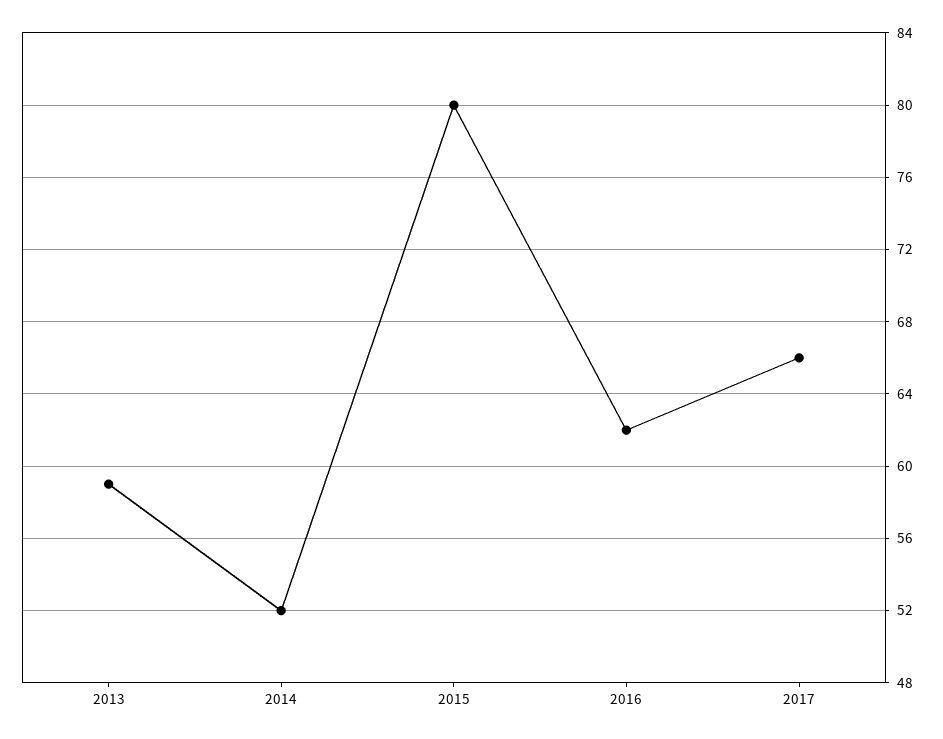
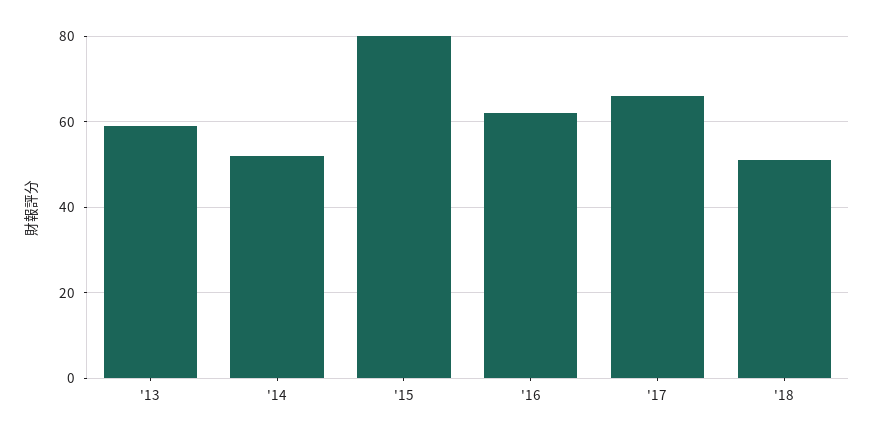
'18: none -> 50

